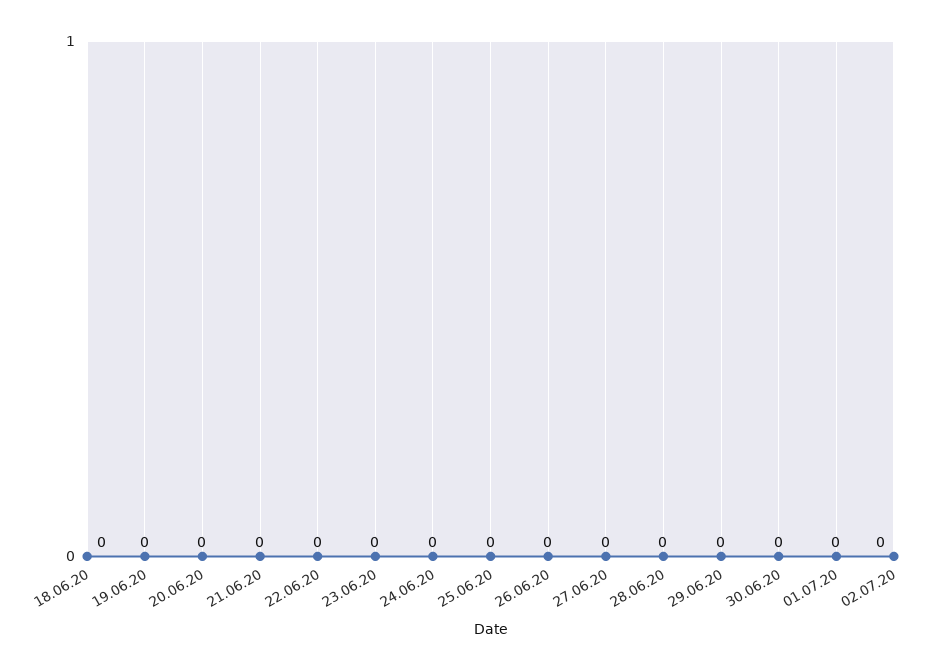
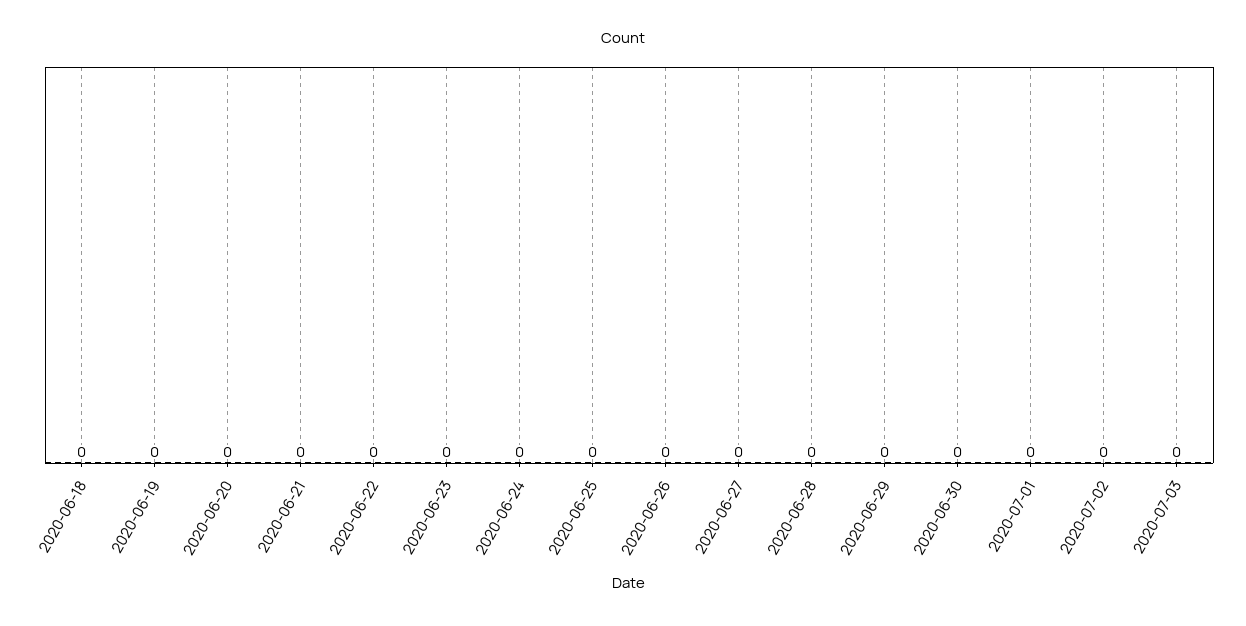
2020-07-03: none -> 0

